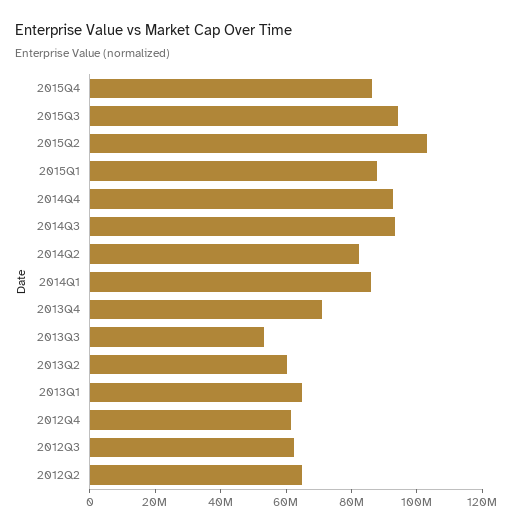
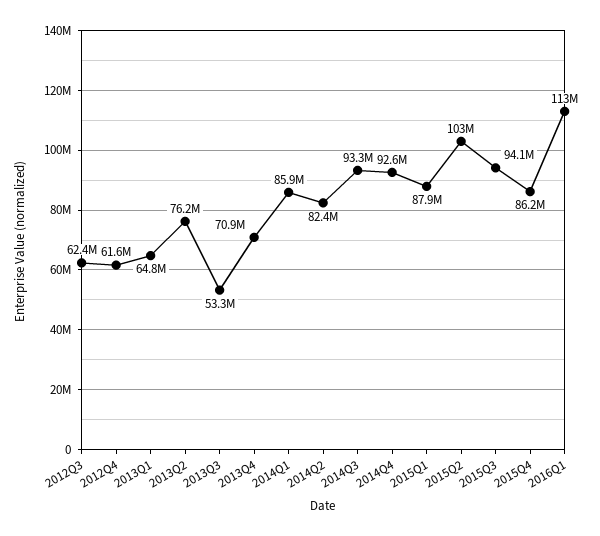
2013Q2: 60000000 -> 76200000
2012Q2: 65000000 -> none
2016Q1: none -> 113000000

